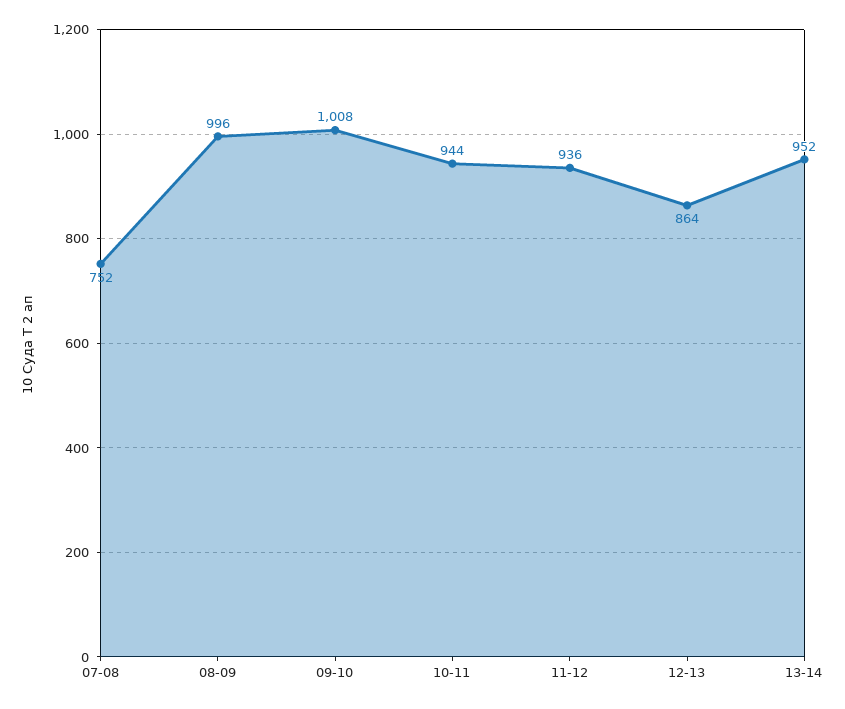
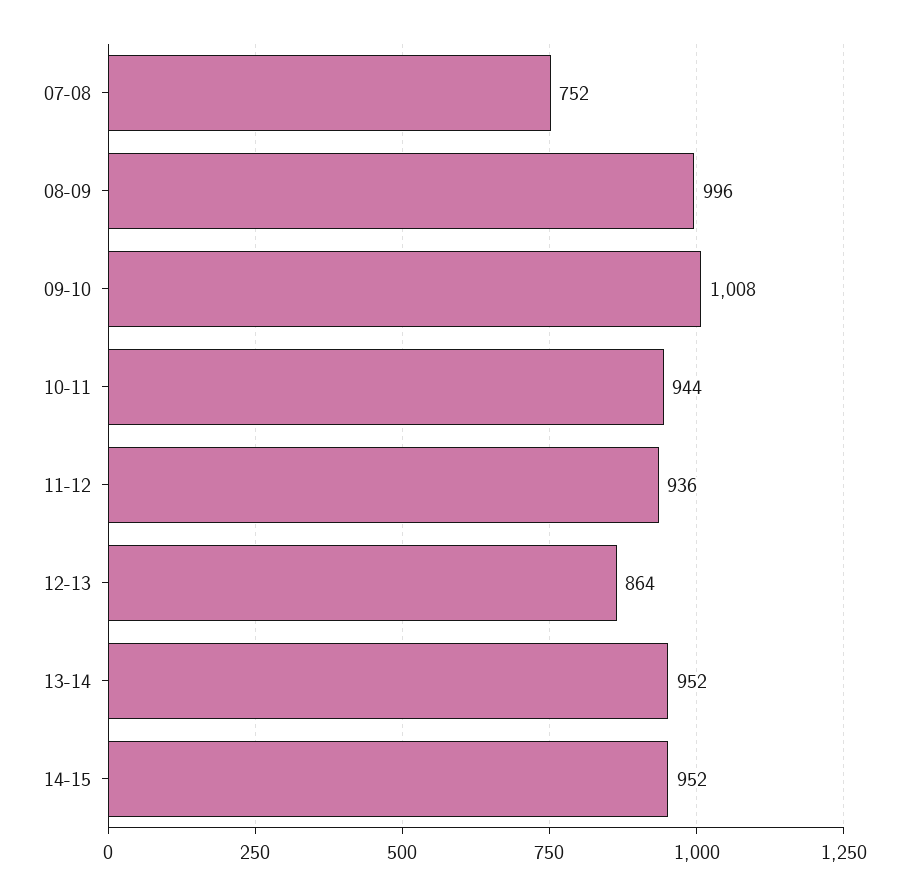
14-15: none -> 952

